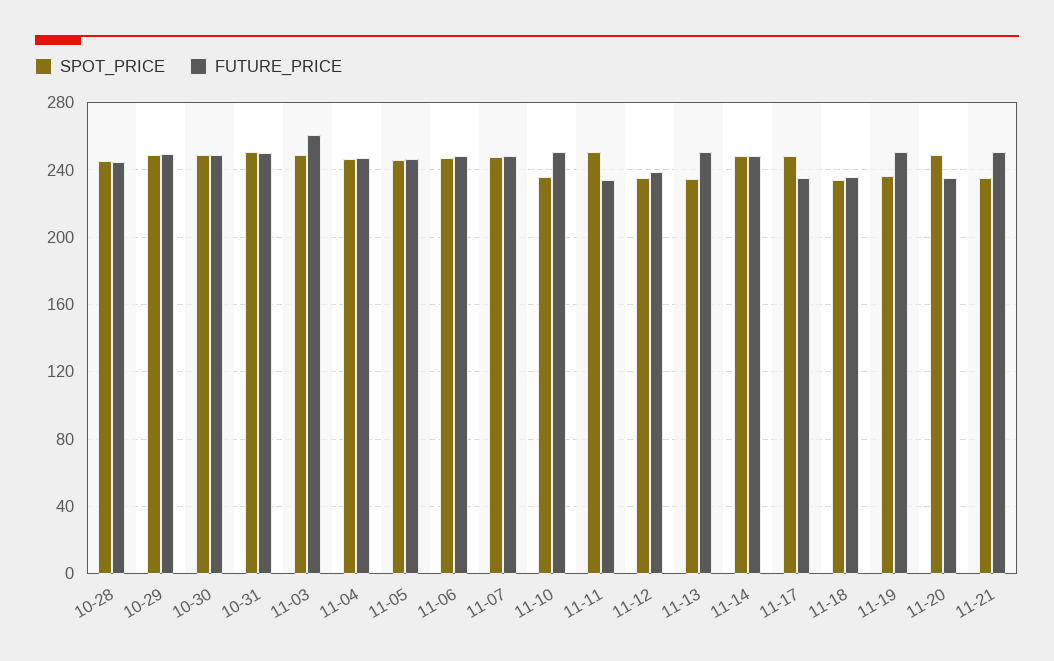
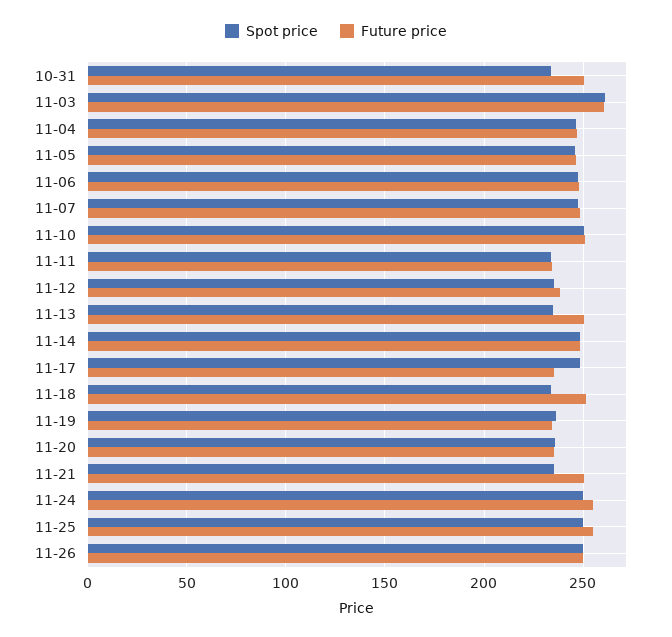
SPOT_PRICE, 10-28: 245 -> none
FUTURE_PRICE, 10-28: 245 -> none
SPOT_PRICE, 10-29: 250 -> none
FUTURE_PRICE, 10-29: 250 -> none
SPOT_PRICE, 10-30: 250 -> none
FUTURE_PRICE, 10-30: 250 -> none
SPOT_PRICE, 10-31: 250 -> 235
SPOT_PRICE, 11-03: 250 -> 260
SPOT_PRICE, 11-10: 235 -> 250
SPOT_PRICE, 11-11: 250 -> 235
FUTURE_PRICE, 11-18: 235 -> 250
FUTURE_PRICE, 11-19: 250 -> 235
SPOT_PRICE, 11-20: 250 -> 235
SPOT_PRICE, 11-24: none -> 250
FUTURE_PRICE, 11-24: none -> 255
SPOT_PRICE, 11-25: none -> 250
FUTURE_PRICE, 11-25: none -> 255
SPOT_PRICE, 11-26: none -> 250
FUTURE_PRICE, 11-26: none -> 250

